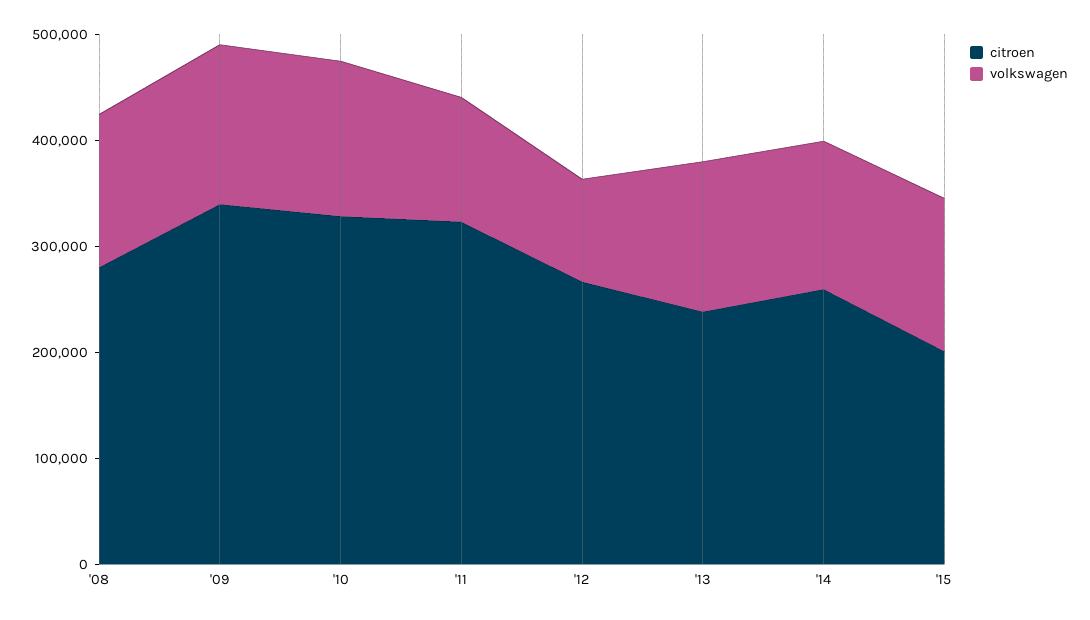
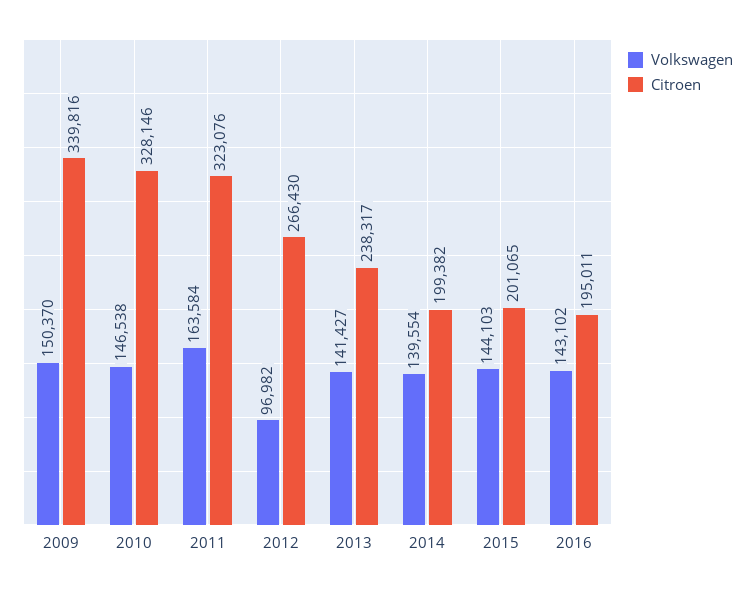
citroen, '08: 280000 -> none
volkswagen, '08: 140000 -> none
volkswagen, '11: 120000 -> 163584
citroen, '14: 260000 -> 199382
volkswagen, 2016: none -> 143102
citroen, 2016: none -> 195011

